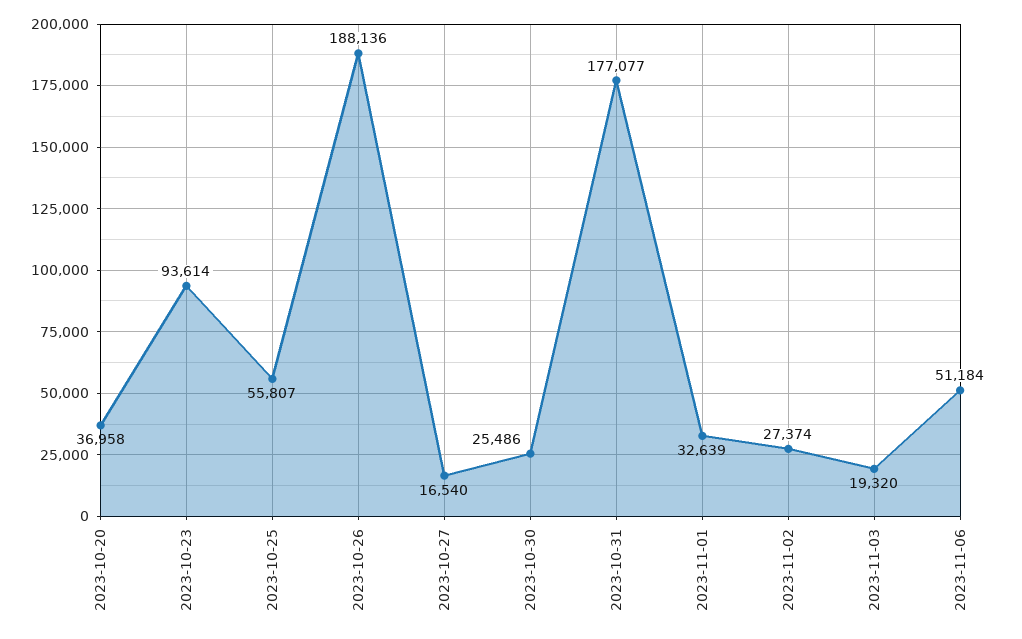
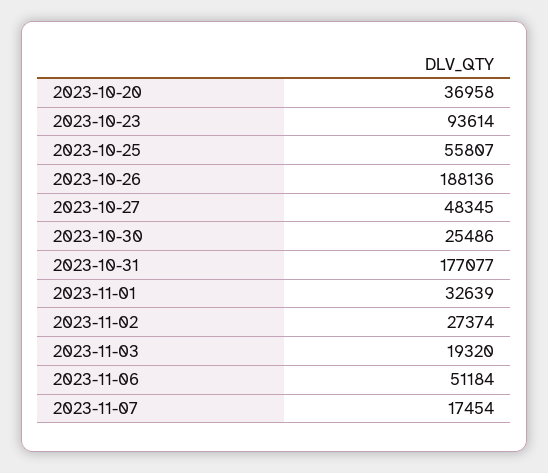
2023-10-27: 16540 -> 48345
2023-11-07: none -> 17454

